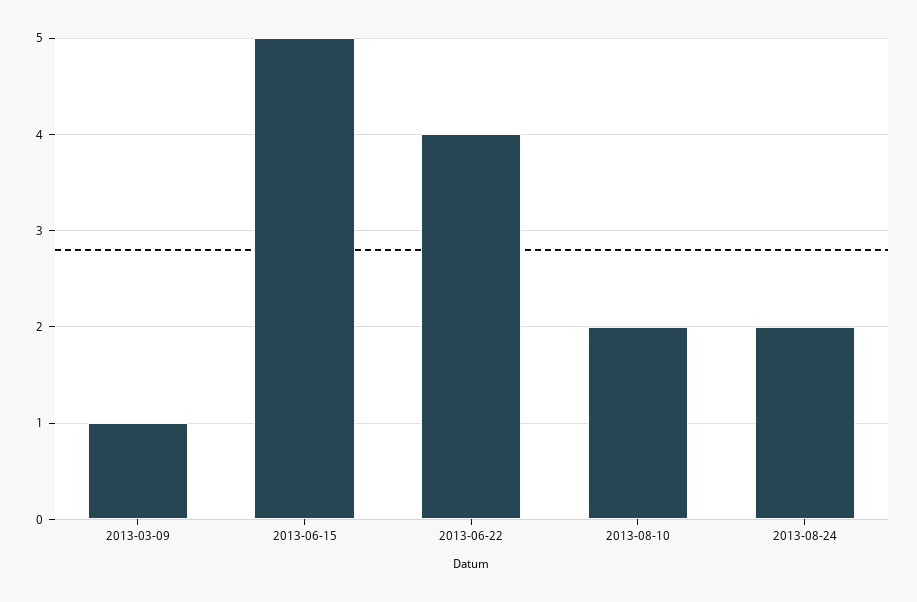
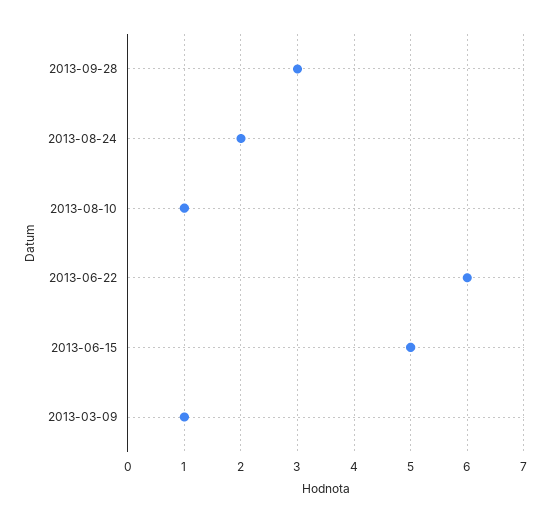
2013-06-22: 4 -> 6
2013-08-10: 2 -> 1
2013-09-28: none -> 3

